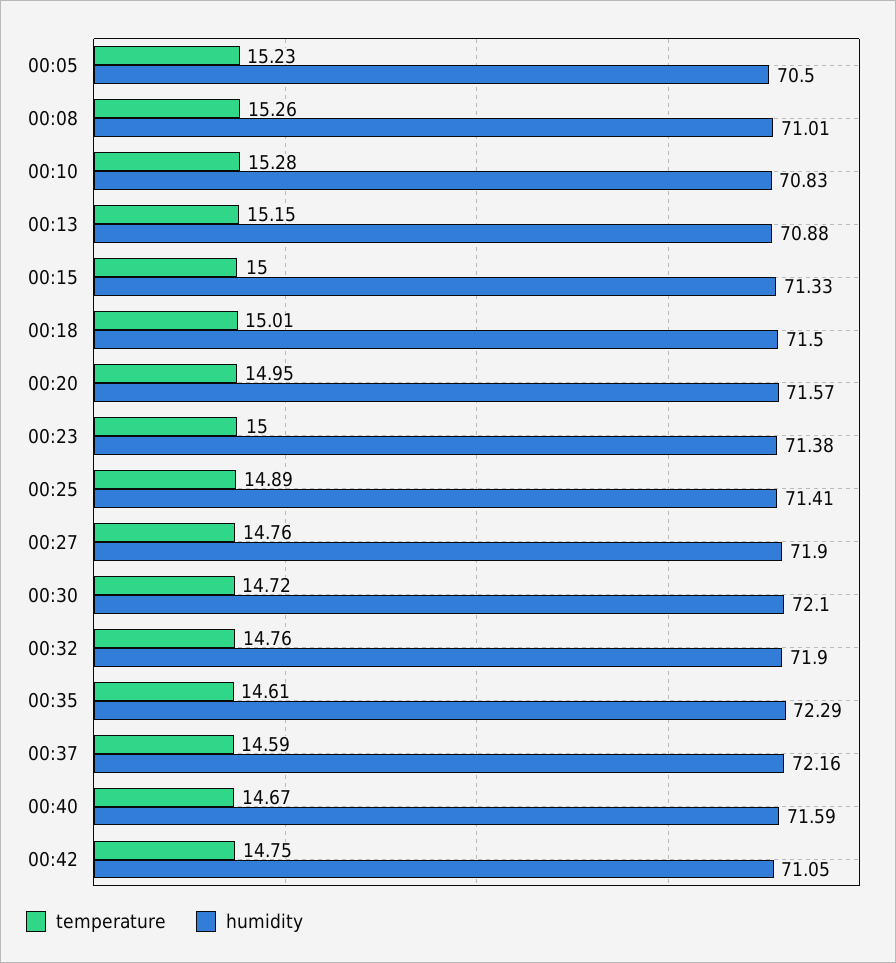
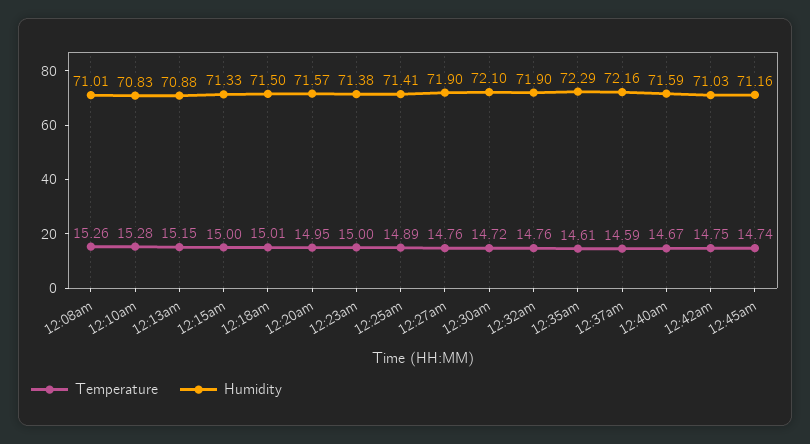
temperature, 00:05: 15.23 -> none
humidity, 00:05: 70.5 -> none
humidity, 00:42: 71.05 -> 71.03
temperature, 12:45am: none -> 14.74
humidity, 12:45am: none -> 71.16

